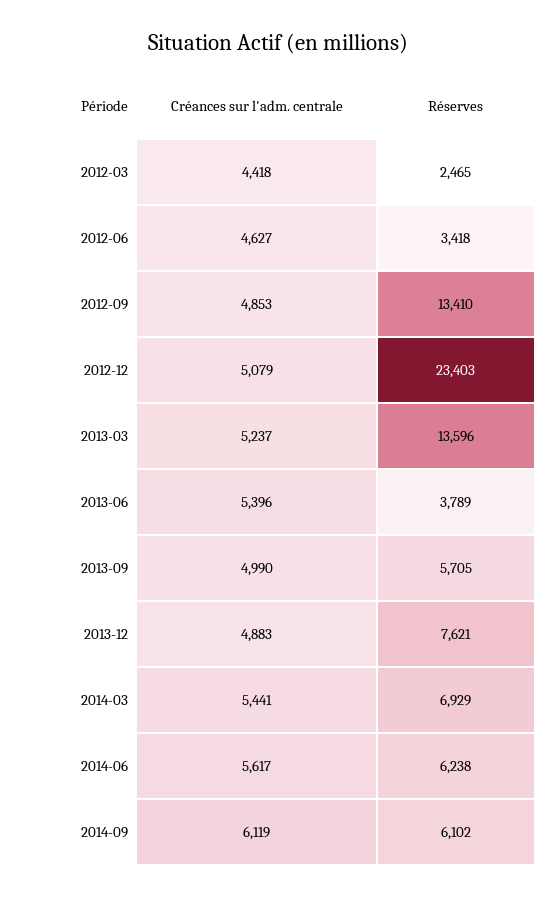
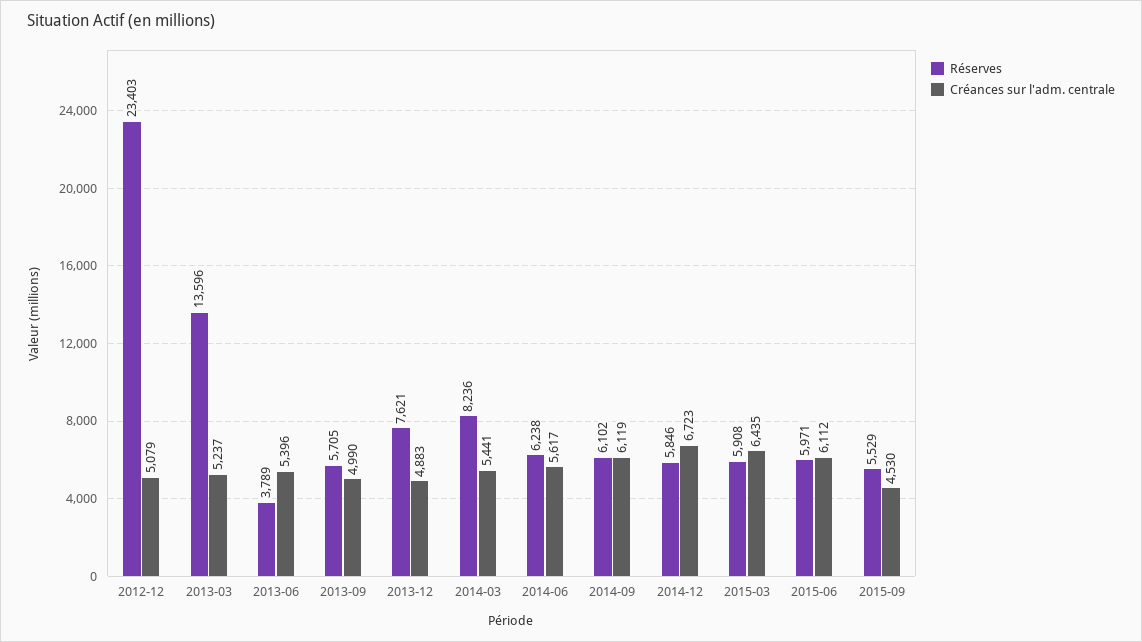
Créances sur l'adm. centrale, 2012-03: 4418 -> none
Réserves, 2012-03: 2465 -> none
Créances sur l'adm. centrale, 2012-06: 4627 -> none
Réserves, 2012-06: 3418 -> none
Créances sur l'adm. centrale, 2012-09: 4853 -> none
Réserves, 2012-09: 13410 -> none
Réserves, 2014-03: 6929 -> 8236
Réserves, 2014-12: none -> 5846
Créances sur l'adm. centrale, 2014-12: none -> 6723
Réserves, 2015-03: none -> 5908
Créances sur l'adm. centrale, 2015-03: none -> 6435
Réserves, 2015-06: none -> 5971
Créances sur l'adm. centrale, 2015-06: none -> 6112
Réserves, 2015-09: none -> 5529
Créances sur l'adm. centrale, 2015-09: none -> 4530

